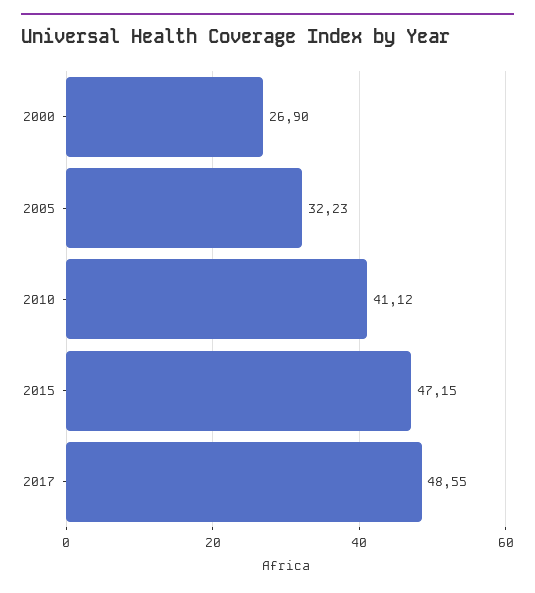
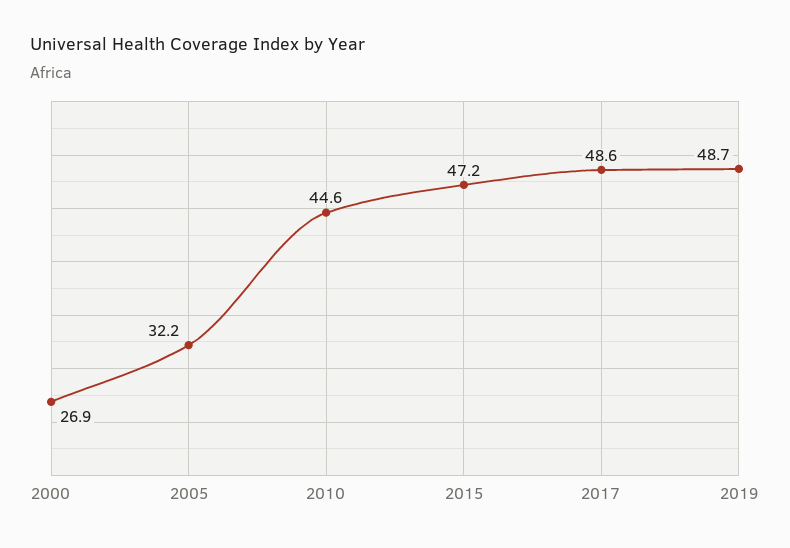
2010: 41.12 -> 44.6
2019: none -> 48.7

